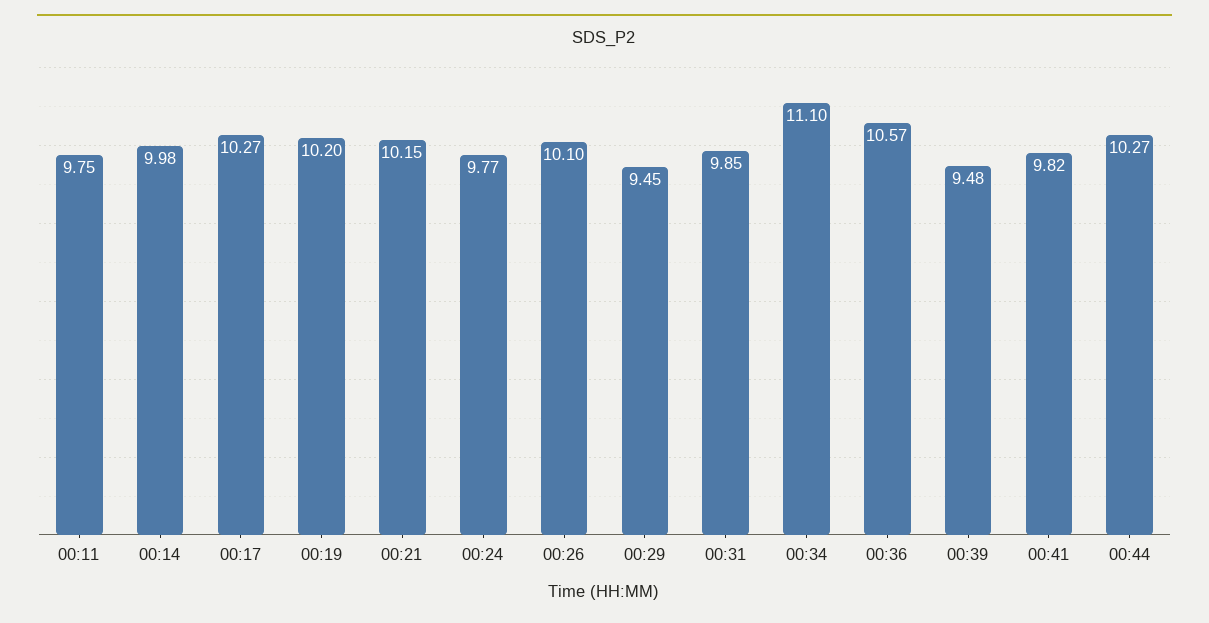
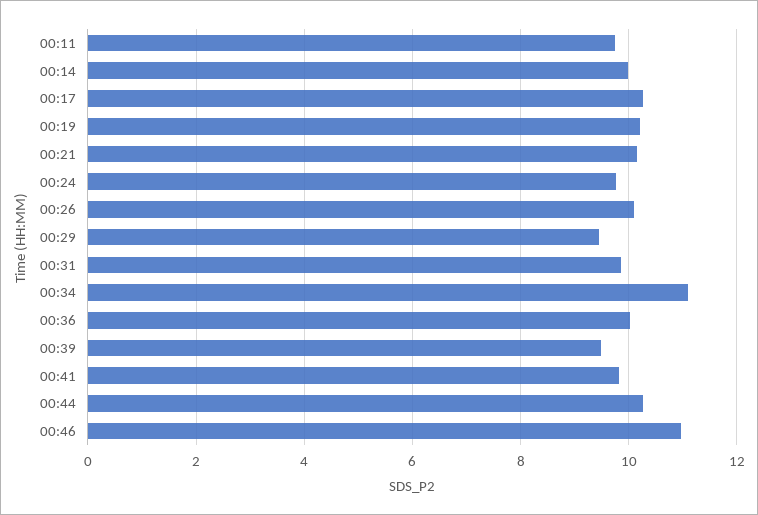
00:36: 10.57 -> 10
00:46: none -> 11

